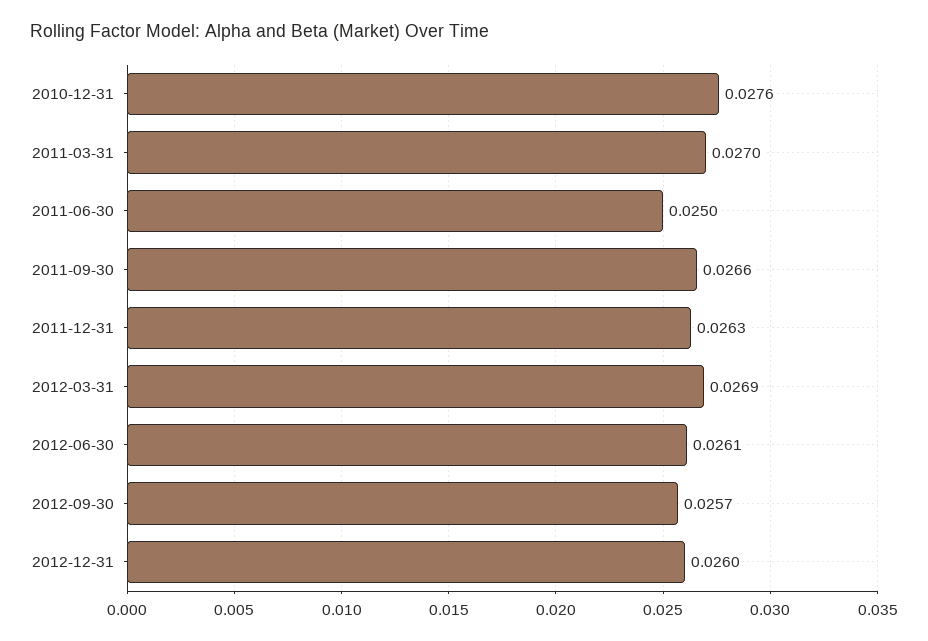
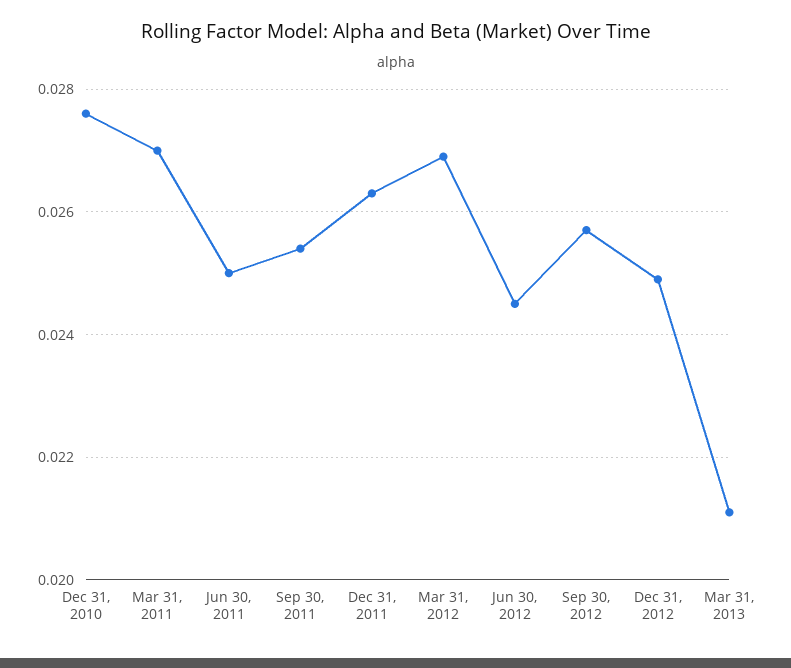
2011-09-30: 0.0266 -> 0.0255
2012-06-30: 0.0261 -> 0.0245
2012-12-31: 0.026 -> 0.025
Mar 31, 2013: none -> 0.021

